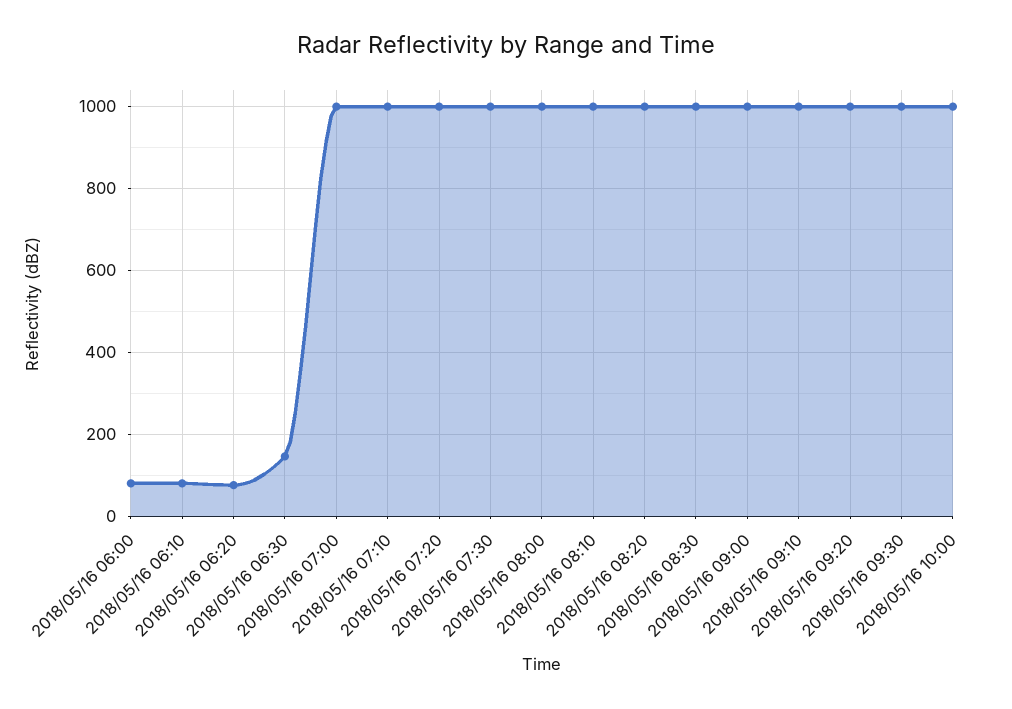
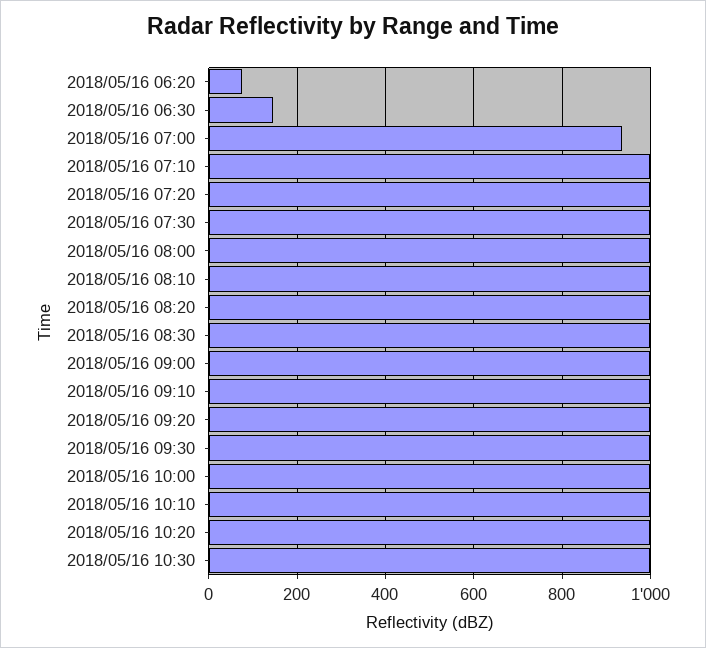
2018/05/16 06:00: 80 -> none
2018/05/16 06:10: 80 -> none
2018/05/16 07:00: 1000 -> 940
2018/05/16 10:10: none -> 1000
2018/05/16 10:20: none -> 1000
2018/05/16 10:30: none -> 1000

